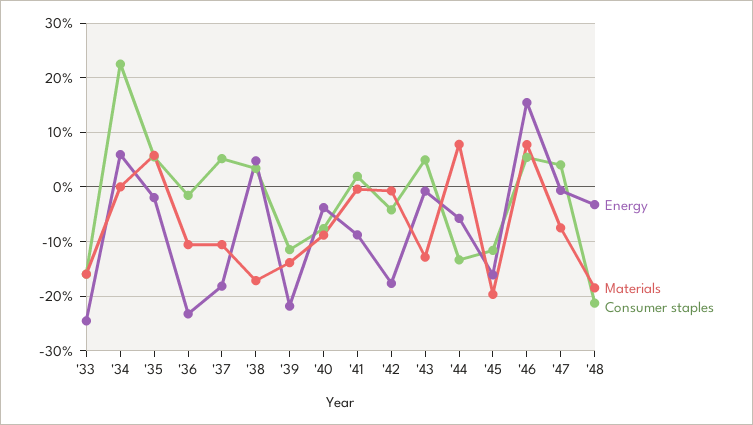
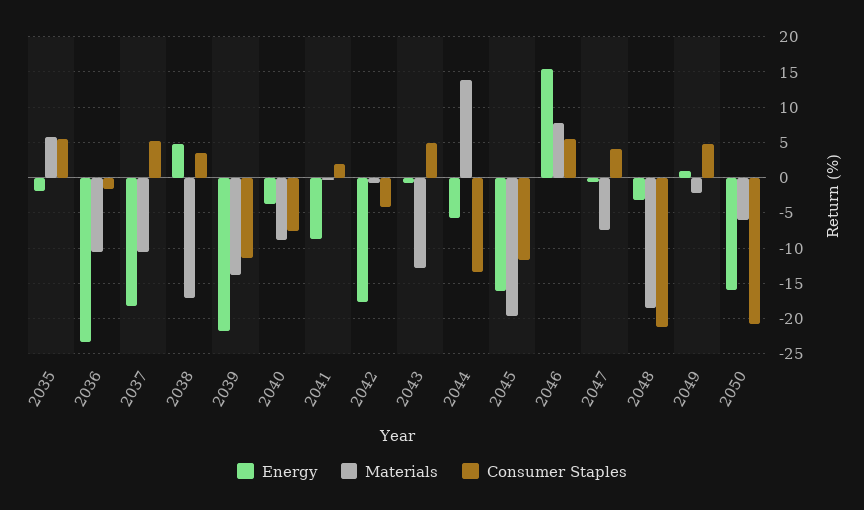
Energy, '33: -24 -> none
Materials, '33: -16 -> none
Consumer staples, '33: -16 -> none
Energy, '34: 6 -> none
Materials, '34: 0 -> none
Consumer staples, '34: 22 -> none
Materials, '44: 8 -> 14
Energy, 2049: none -> 1
Materials, 2049: none -> -2
Consumer staples, 2049: none -> 5
Energy, 2050: none -> -16
Materials, 2050: none -> -6
Consumer staples, 2050: none -> -21

